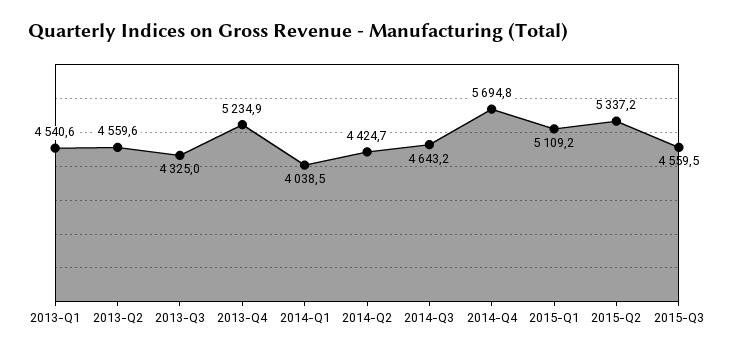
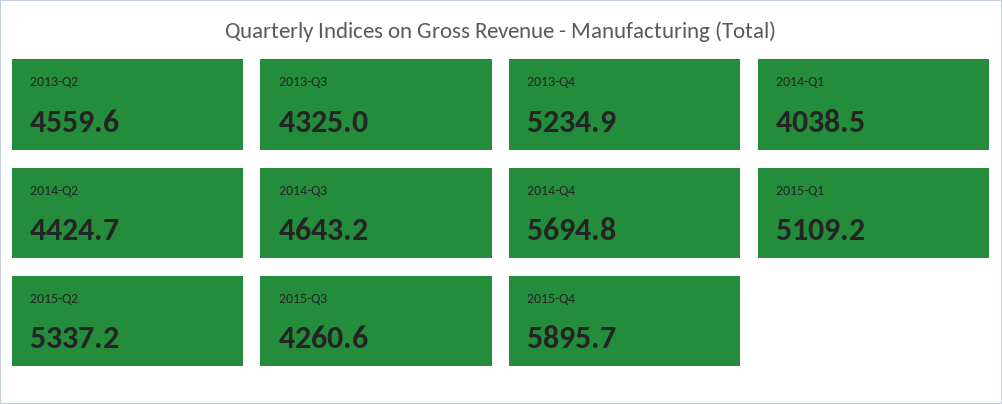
2013-Q1: 4540.6 -> none
2015-Q3: 4559.5 -> 4260.6
2015-Q4: none -> 5895.7

